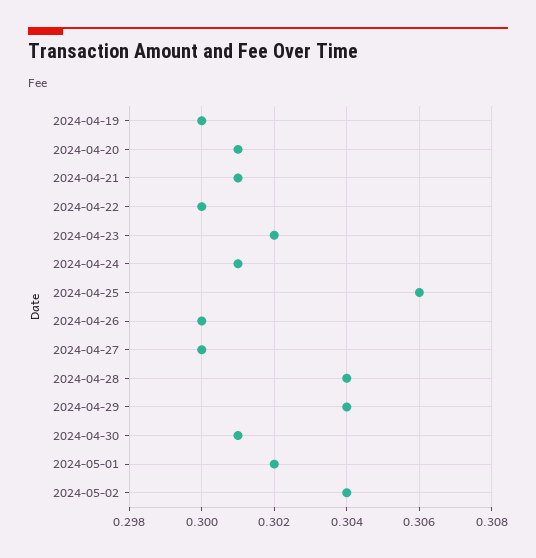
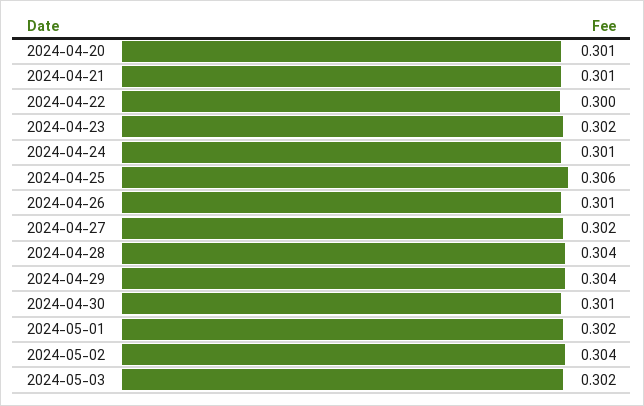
2024-04-19: 0.3 -> none
2024-04-26: 0.3 -> 0.301
2024-04-27: 0.3 -> 0.302
2024-05-03: none -> 0.302

